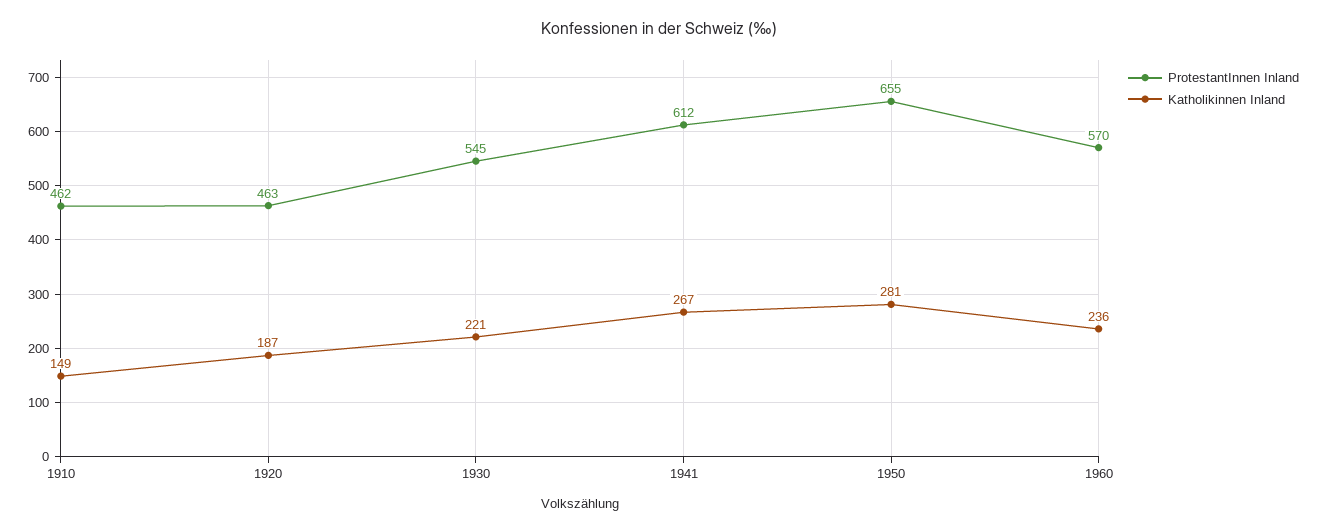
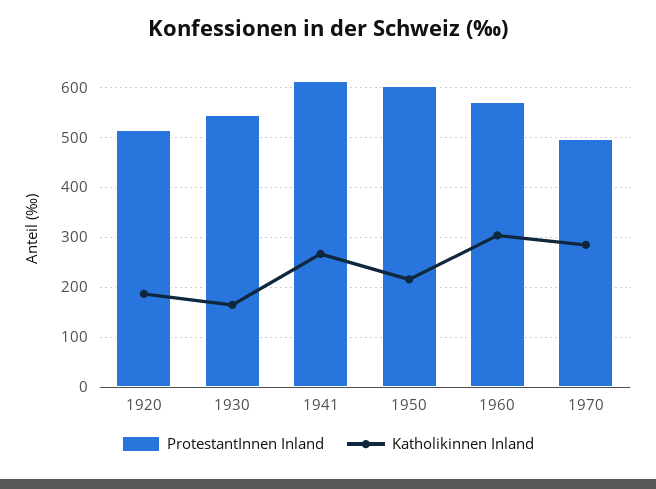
ProtestantInnen Inland, 1910: 462 -> none
Katholikinnen Inland, 1910: 149 -> none
ProtestantInnen Inland, 1920: 463 -> 520
Katholikinnen Inland, 1930: 221 -> 160
ProtestantInnen Inland, 1950: 655 -> 600
Katholikinnen Inland, 1950: 281 -> 220
Katholikinnen Inland, 1960: 236 -> 300
ProtestantInnen Inland, 1970: none -> 500
Katholikinnen Inland, 1970: none -> 280

